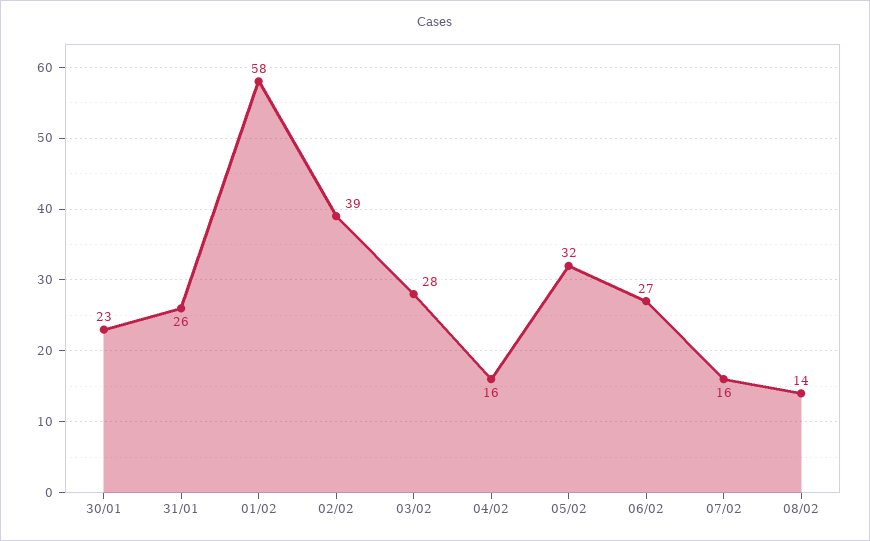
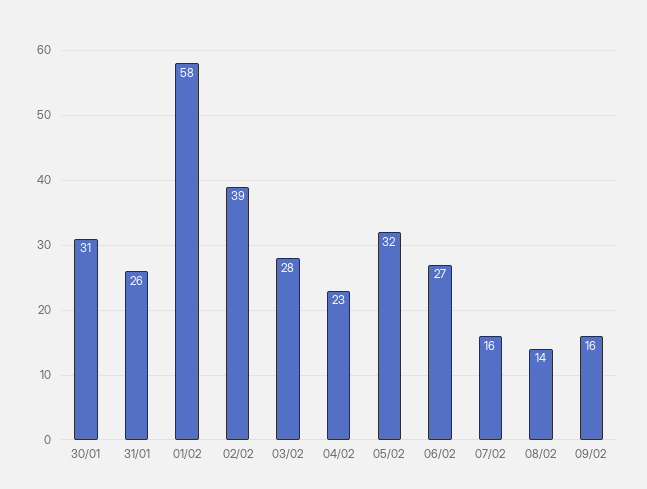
30/01: 23 -> 31
04/02: 16 -> 23
09/02: none -> 16

